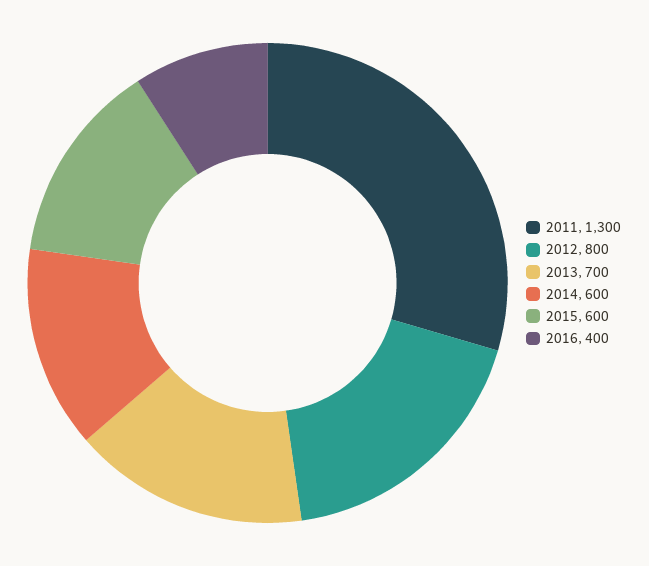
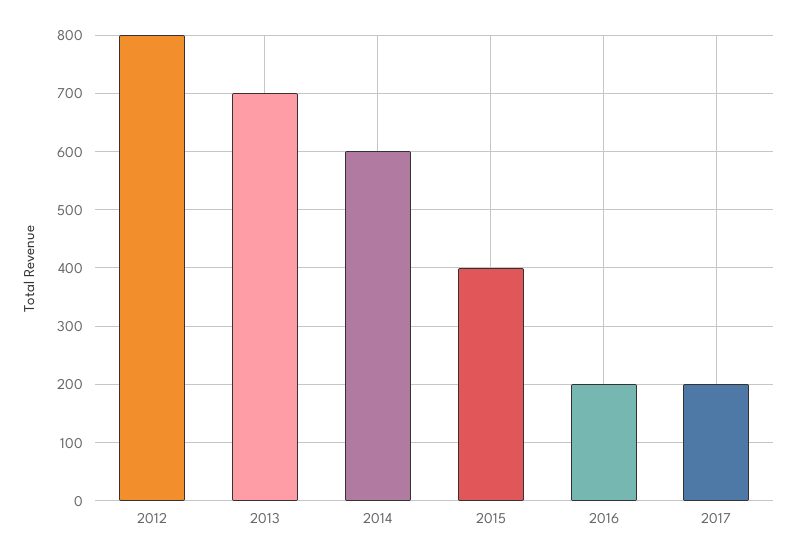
2011: 1300 -> none
2015: 600 -> 400
2016: 400 -> 200
2017: none -> 200

